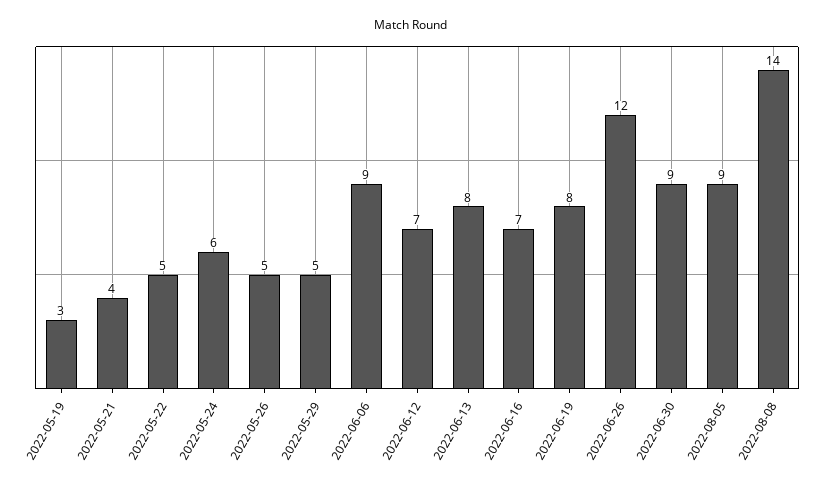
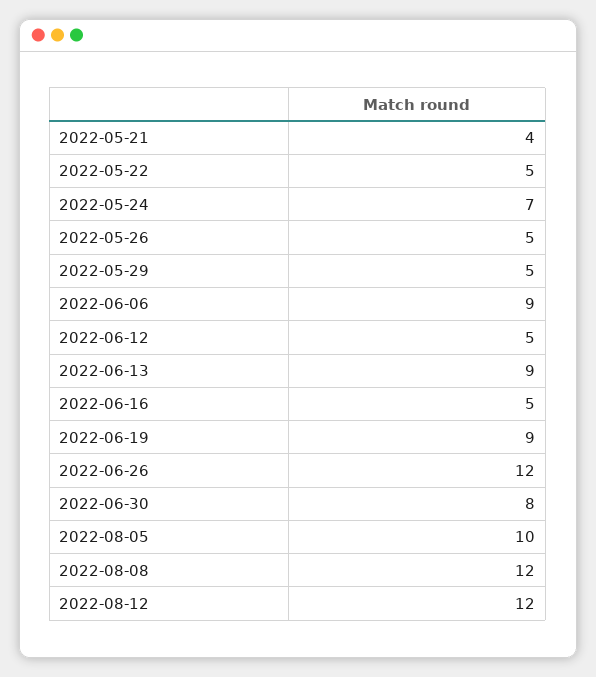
2022-05-19: 3 -> none
2022-05-24: 6 -> 7
2022-06-12: 7 -> 5
2022-06-13: 8 -> 9
2022-06-16: 7 -> 5
2022-06-19: 8 -> 9
2022-06-30: 9 -> 8
2022-08-05: 9 -> 10
2022-08-08: 14 -> 12
2022-08-12: none -> 12

